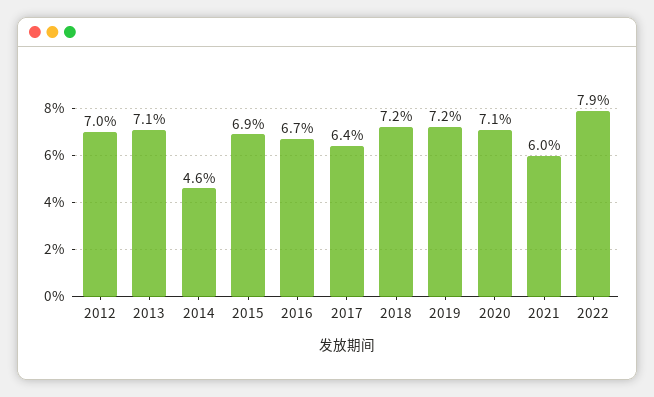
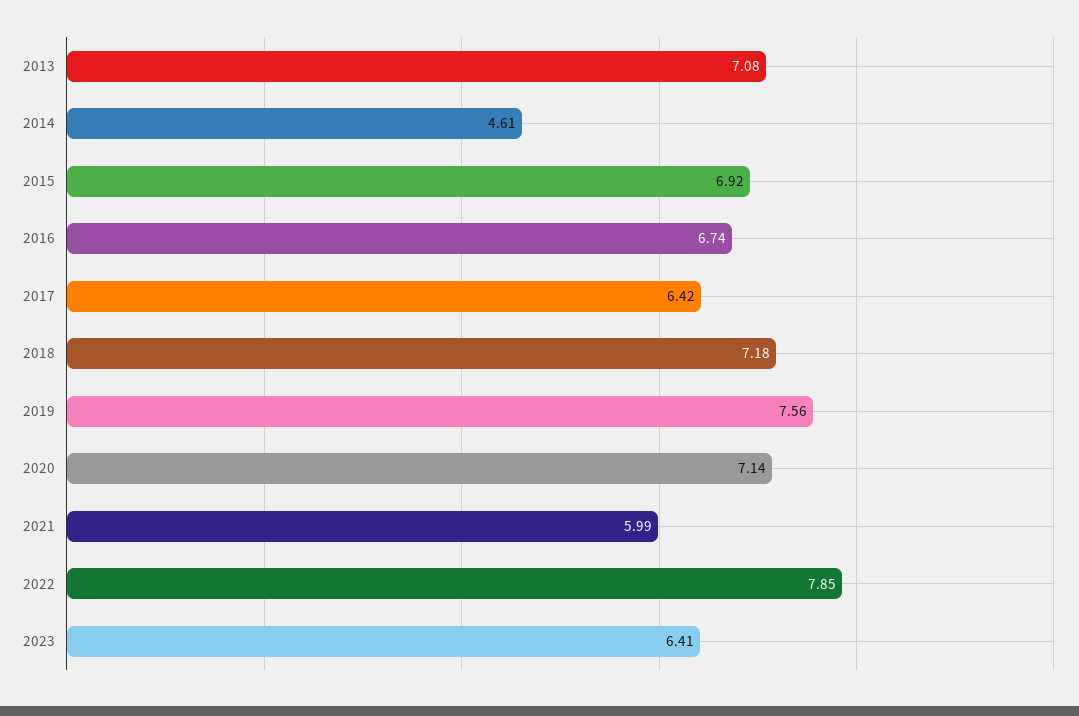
2012: 7 -> none
2019: 7.2 -> 7.56
2023: none -> 6.41

